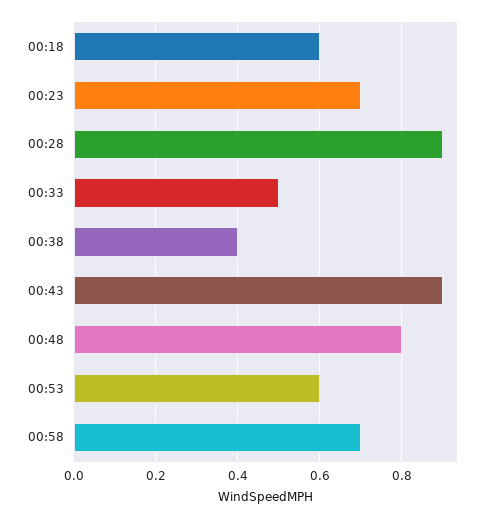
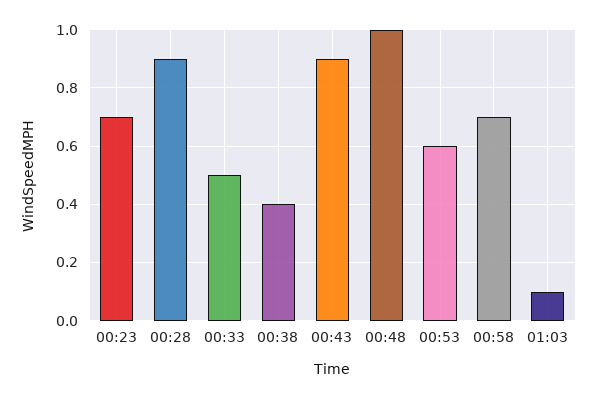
00:18: 0.6 -> none
00:48: 0.8 -> 1
01:03: none -> 0.1

